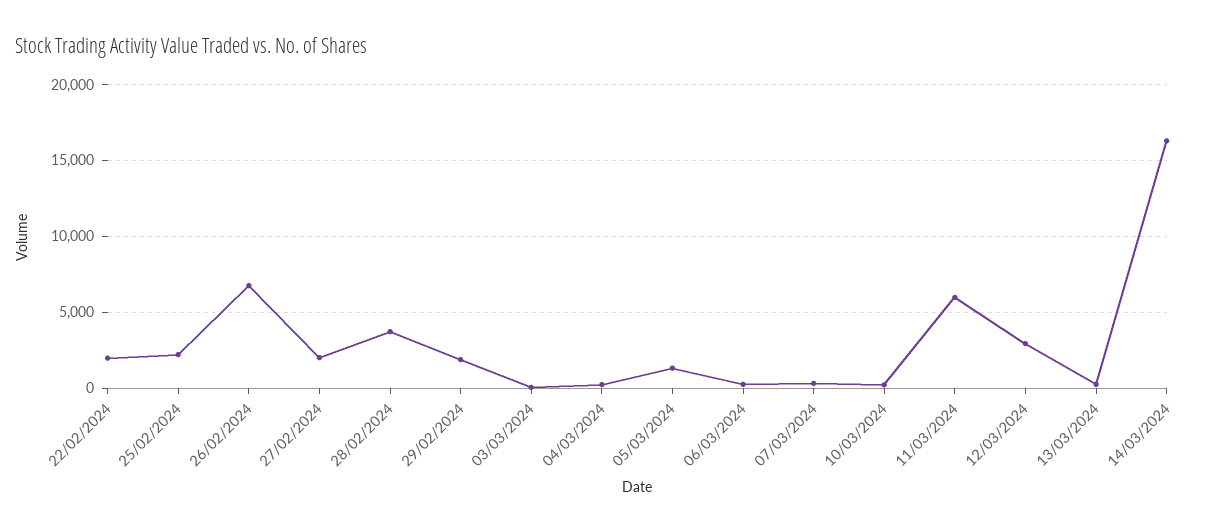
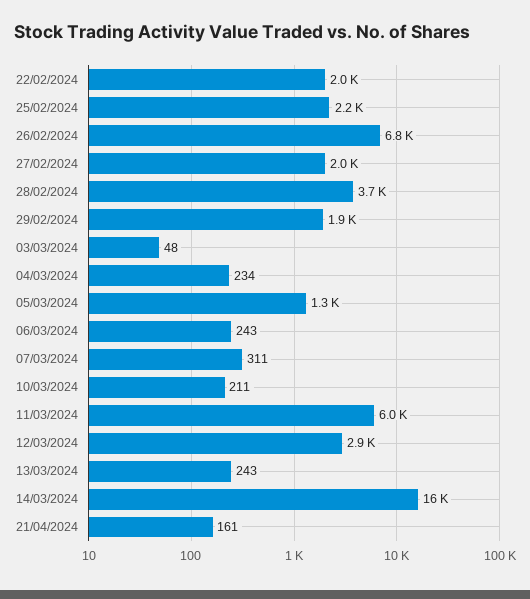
21/04/2024: none -> 161

